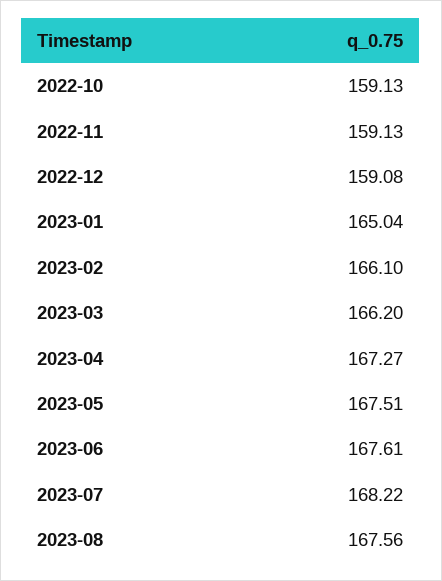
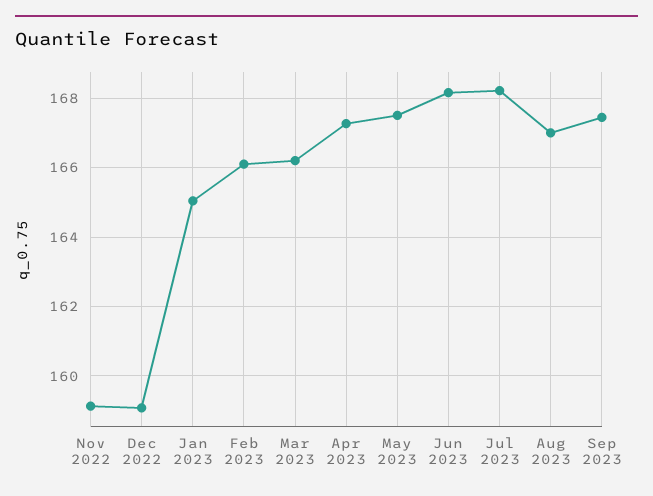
2022-10: 159.13 -> none
2023-06: 167.61 -> 168.2
2023-08: 167.56 -> 167
Sep 2023: none -> 167.4

